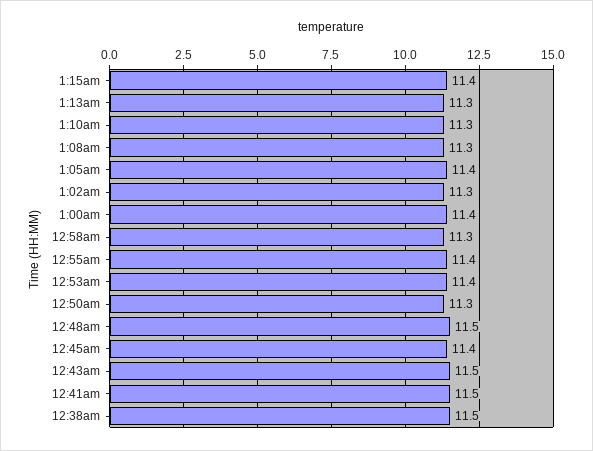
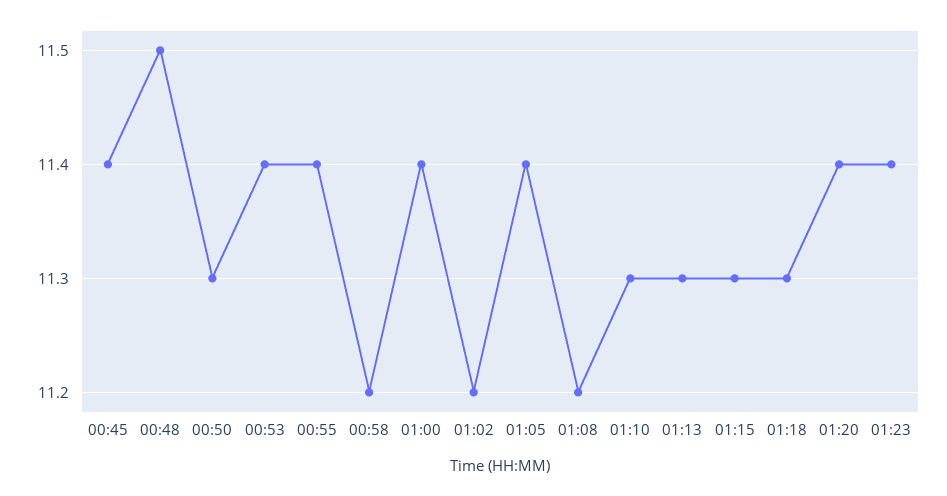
1:15am: 11.4 -> 11.3
1:08am: 11.3 -> 11.2
1:02am: 11.3 -> 11.2
12:58am: 11.3 -> 11.2
12:43am: 11.5 -> none
12:41am: 11.5 -> none
12:38am: 11.5 -> none
01:18: none -> 11.3
01:20: none -> 11.4
01:23: none -> 11.4

